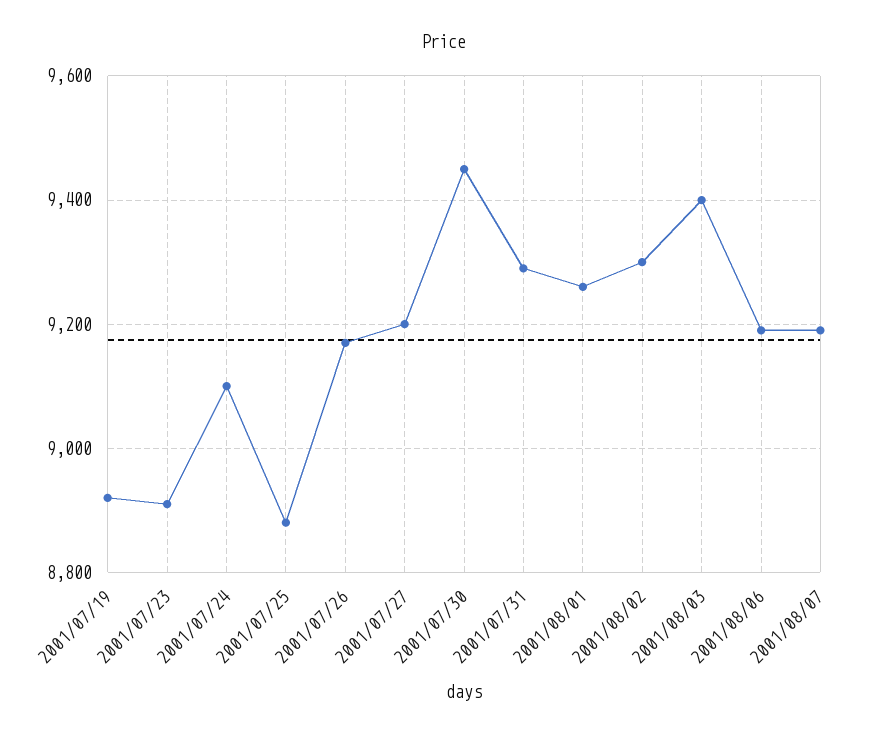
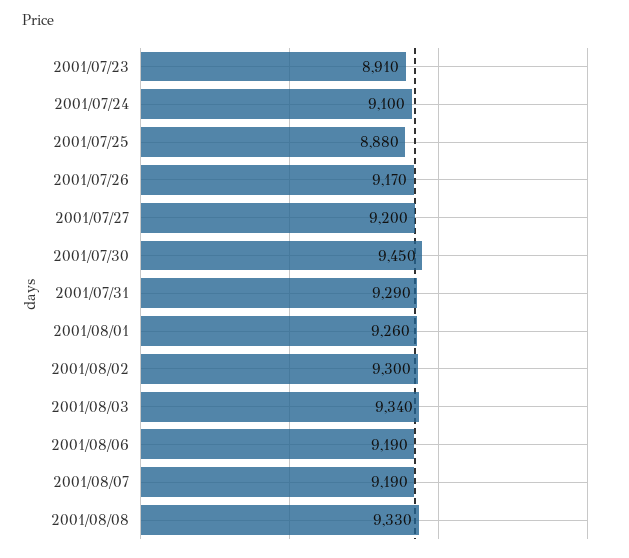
2001/07/19: 8920 -> none
2001/08/03: 9400 -> 9340
2001/08/08: none -> 9330

